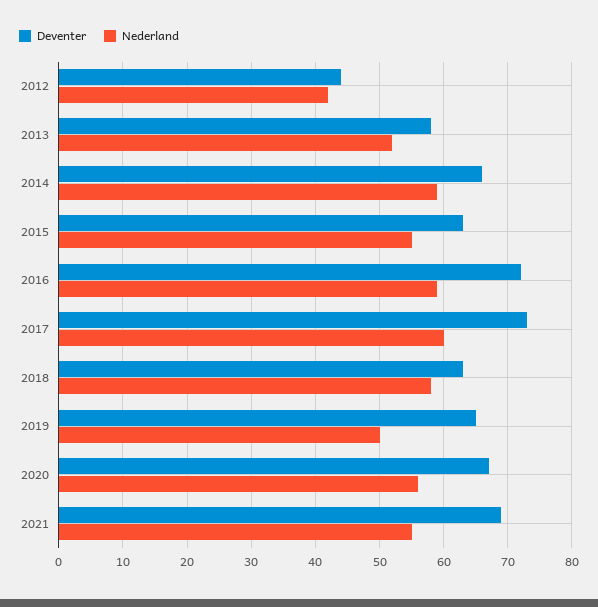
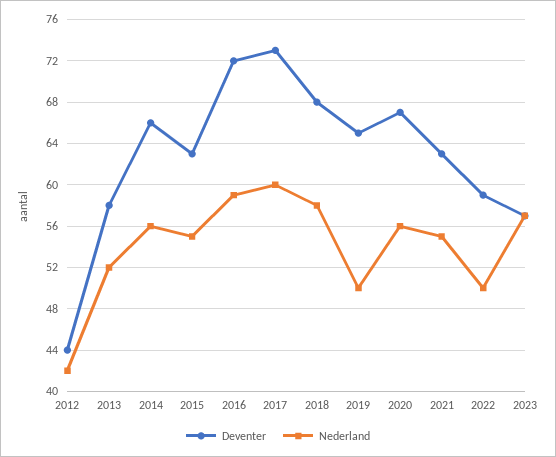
Nederland, 2014: 59 -> 56
Deventer, 2018: 63 -> 68
Deventer, 2021: 69 -> 63
Deventer, 2022: none -> 59
Nederland, 2022: none -> 50
Deventer, 2023: none -> 57
Nederland, 2023: none -> 57

